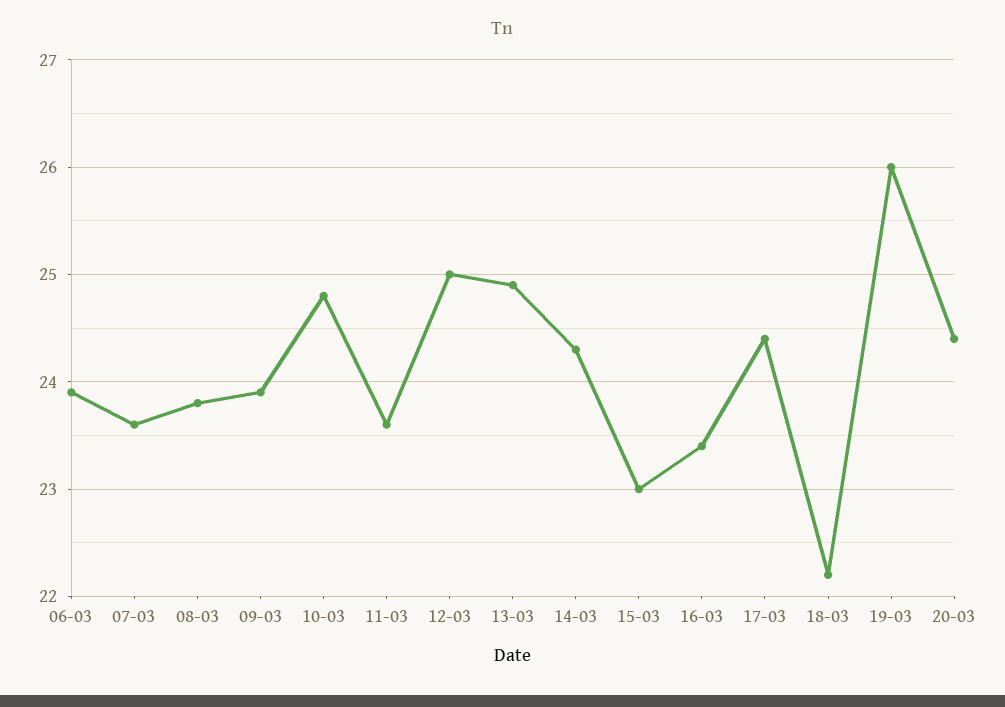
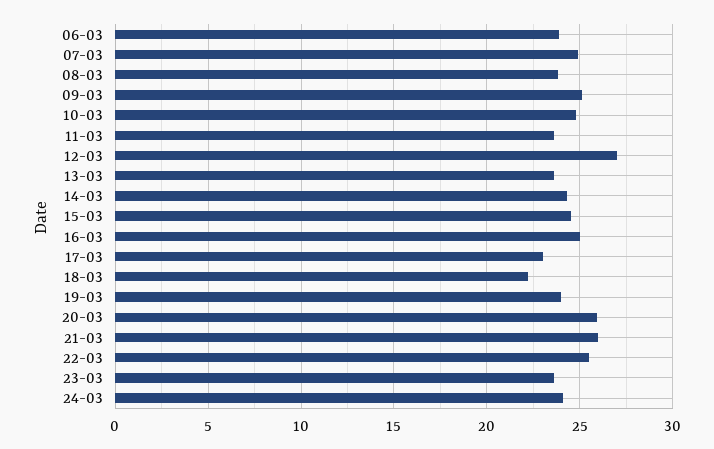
07-03: 23.6 -> 25
09-03: 23.9 -> 25
12-03: 25 -> 27
13-03: 24.9 -> 23.5
15-03: 23 -> 24.5
16-03: 23.4 -> 25
17-03: 24.4 -> 23
19-03: 26 -> 24
20-03: 24.4 -> 26
21-03: none -> 26
22-03: none -> 25.5
23-03: none -> 23.5
24-03: none -> 24

